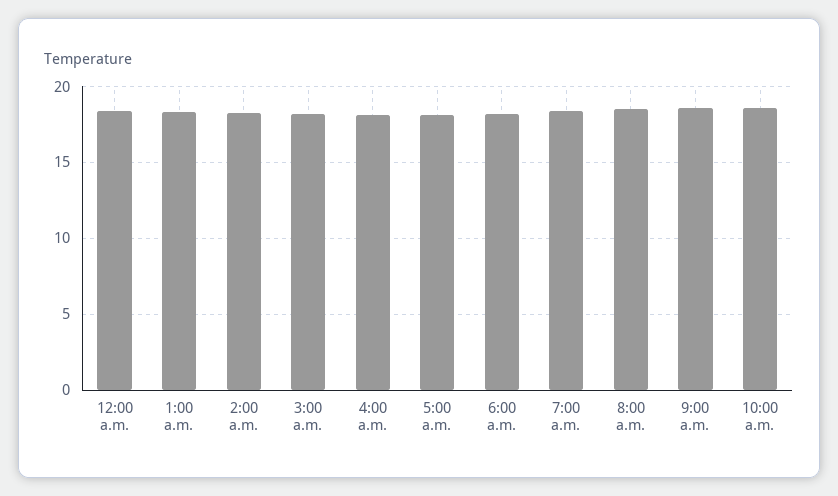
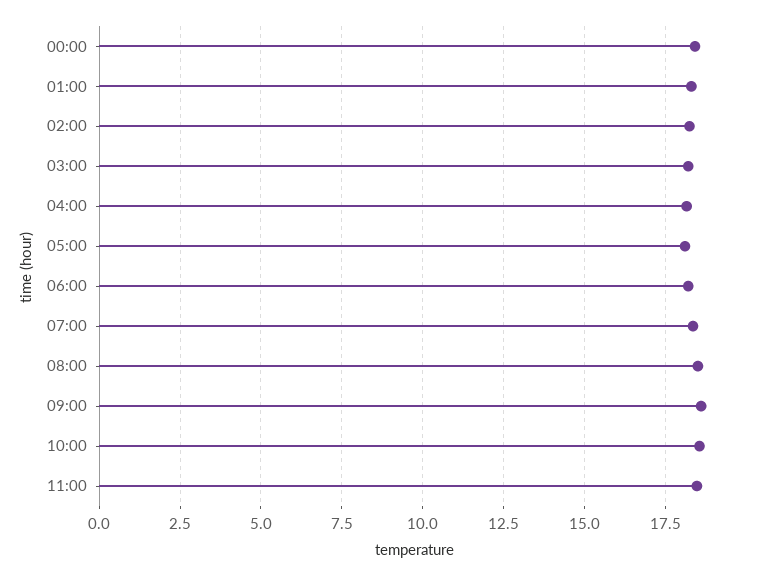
11:00: none -> 18.5

